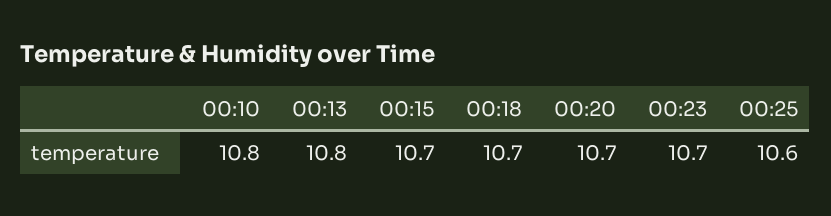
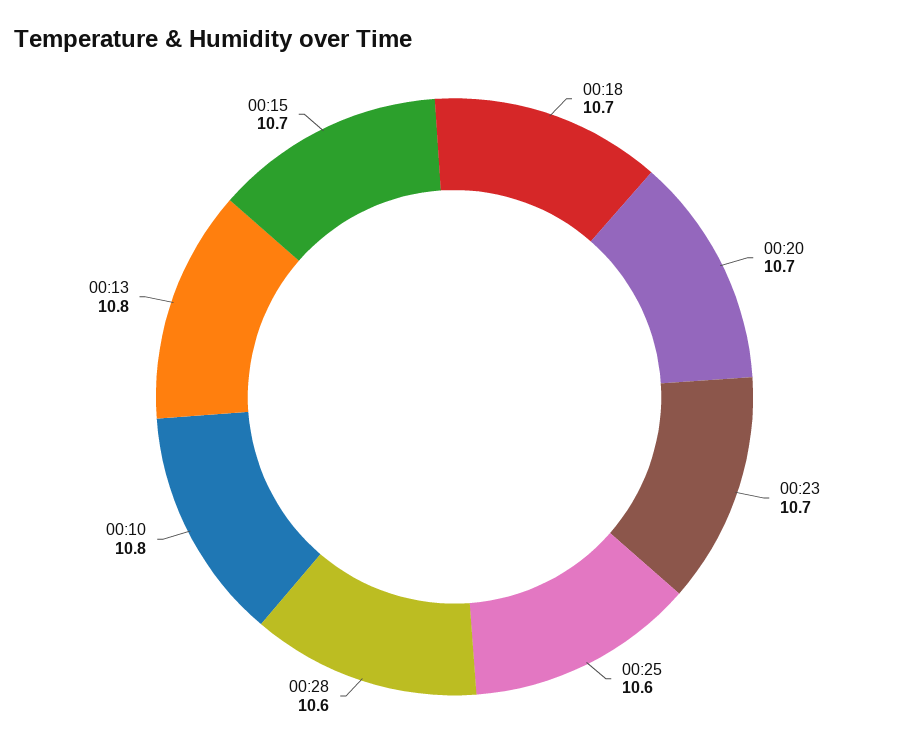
00:28: none -> 10.6

